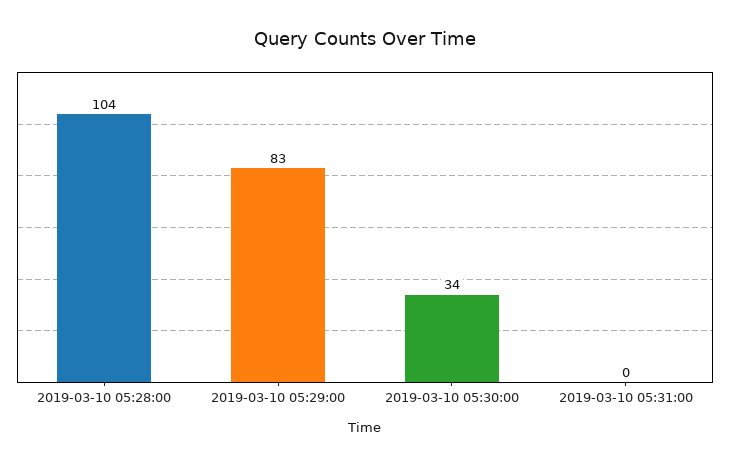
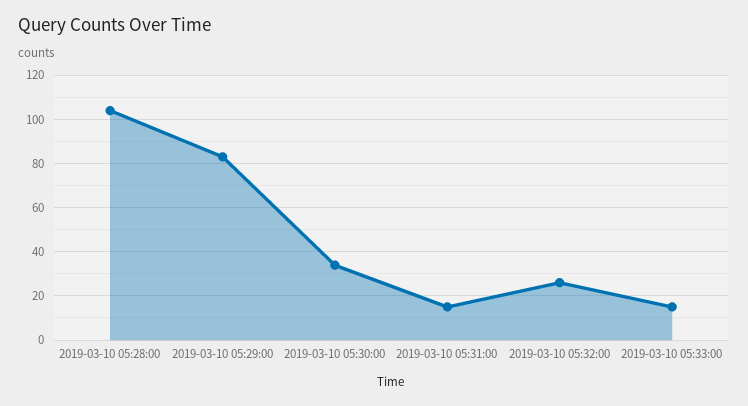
2019-03-10 05:31:00: 0 -> 15
2019-03-10 05:32:00: none -> 25
2019-03-10 05:33:00: none -> 15

